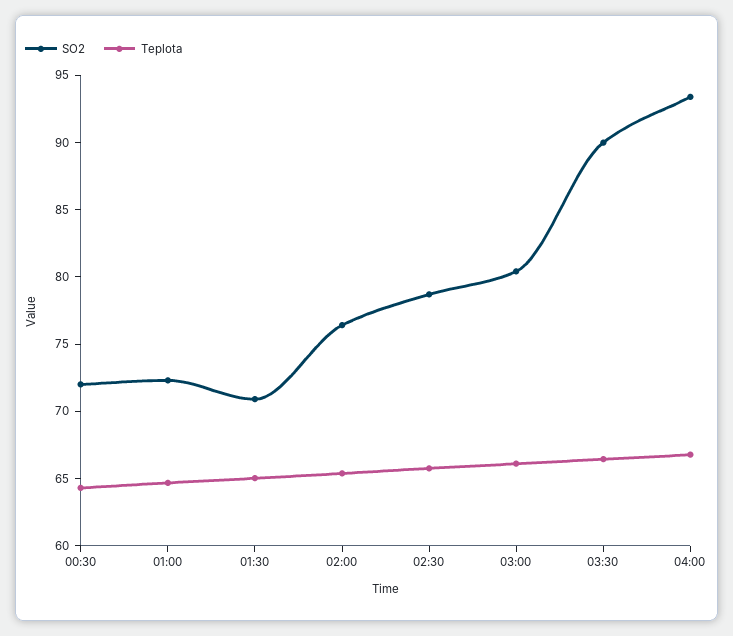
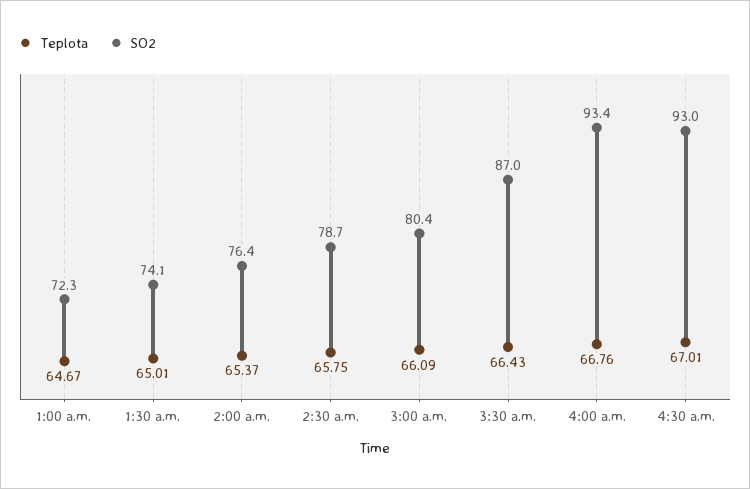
SO2, 00:30: 72 -> none
Teplota, 00:30: 64 -> none
SO2, 01:30: 71 -> 74.1
SO2, 03:30: 90 -> 87
Teplota, 4:30 a.m.: none -> 67.01
SO2, 4:30 a.m.: none -> 93

